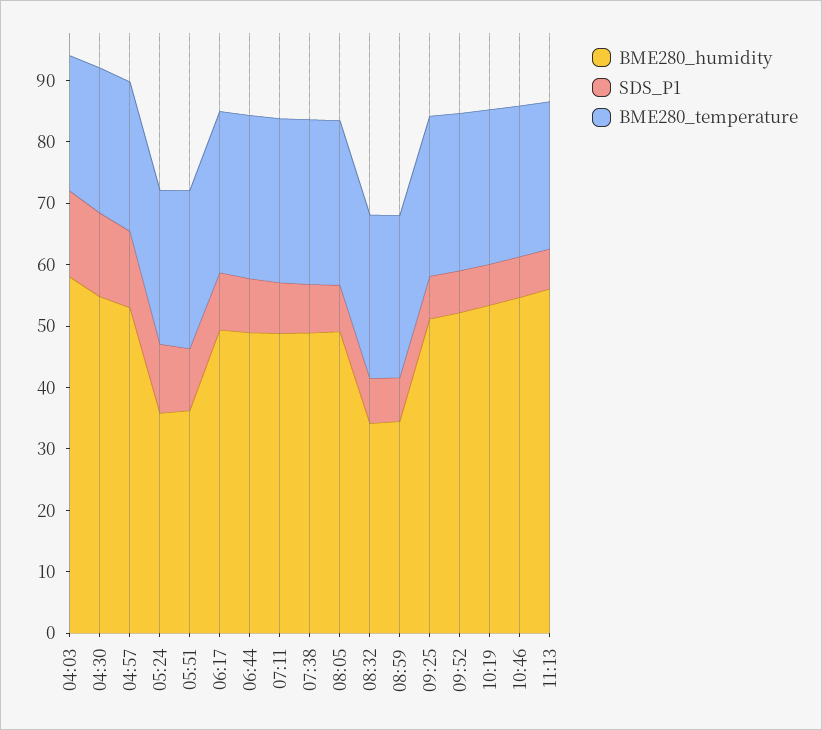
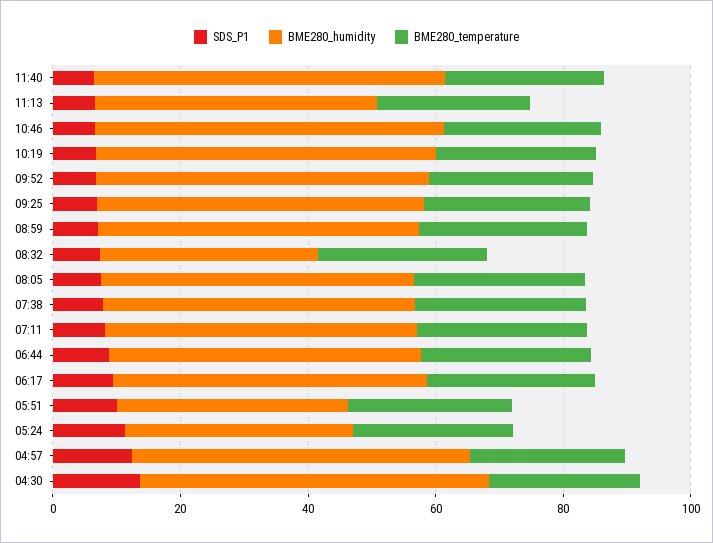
BME280_humidity, 04:03: 58 -> none
SDS_P1, 04:03: 14 -> none
BME280_temperature, 04:03: 22 -> none
BME280_humidity, 08:59: 34 -> 50
BME280_humidity, 11:13: 56 -> 45
SDS_P1, 11:40: none -> 5
BME280_humidity, 11:40: none -> 55
BME280_temperature, 11:40: none -> 25

